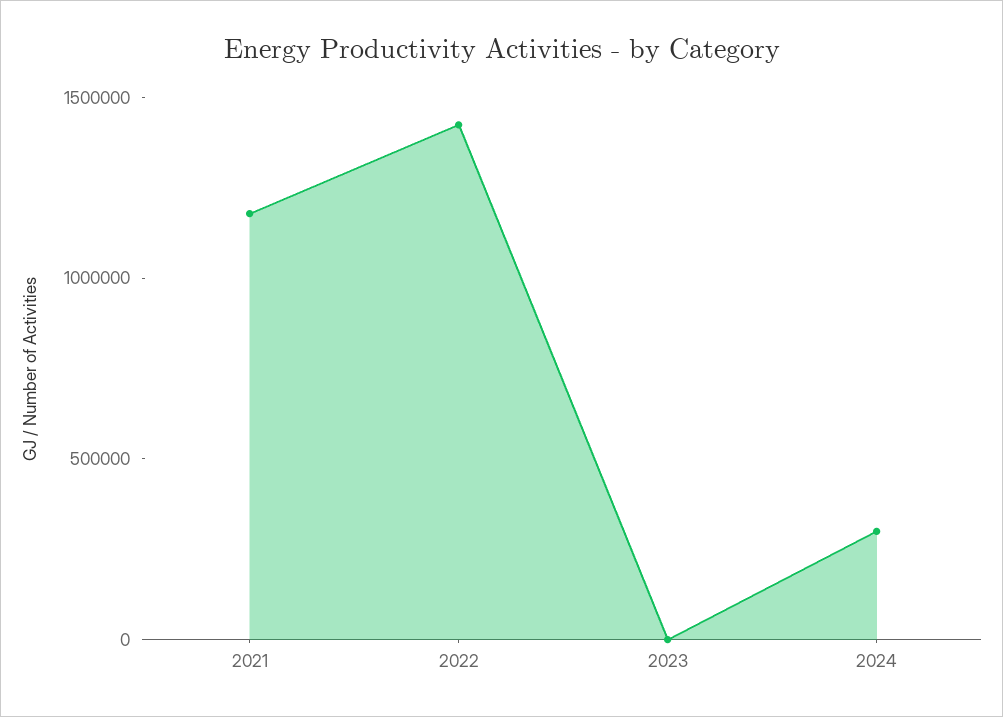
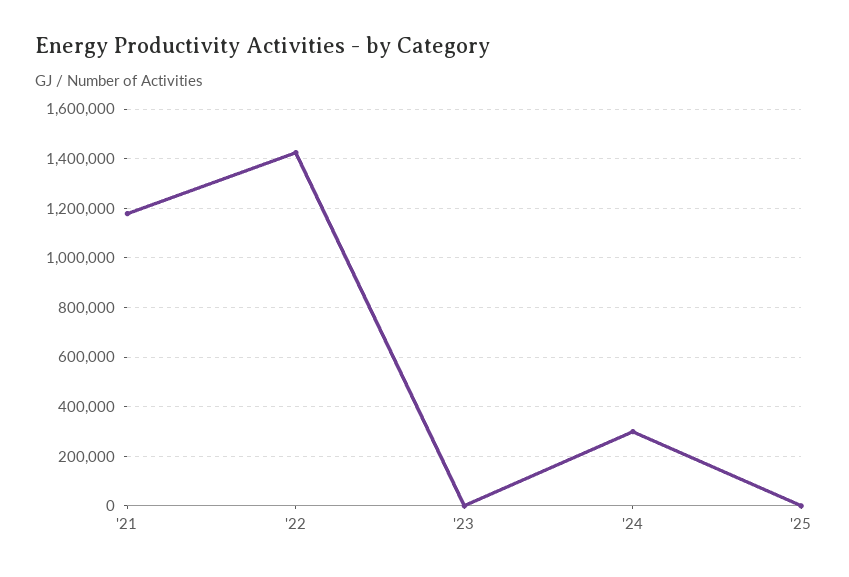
'25: none -> 0

